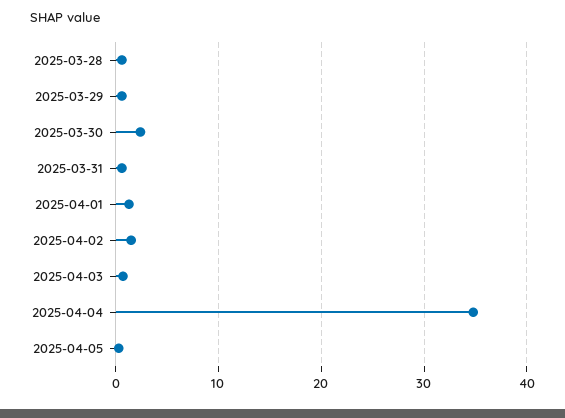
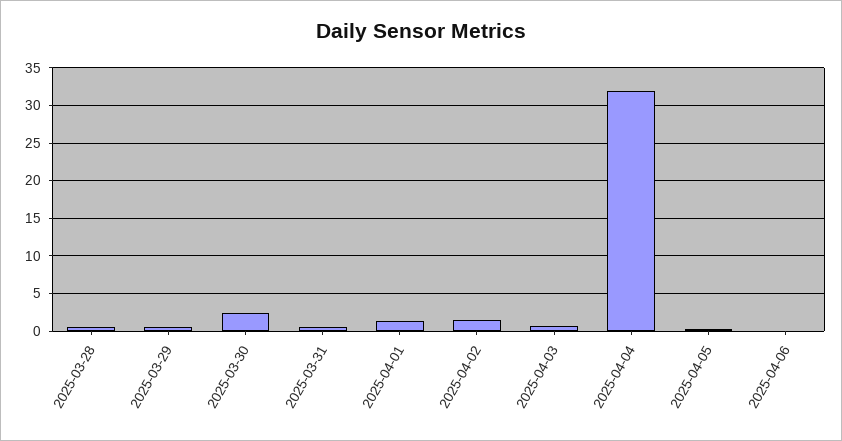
2025-04-04: 35 -> 32
2025-04-06: none -> 0

